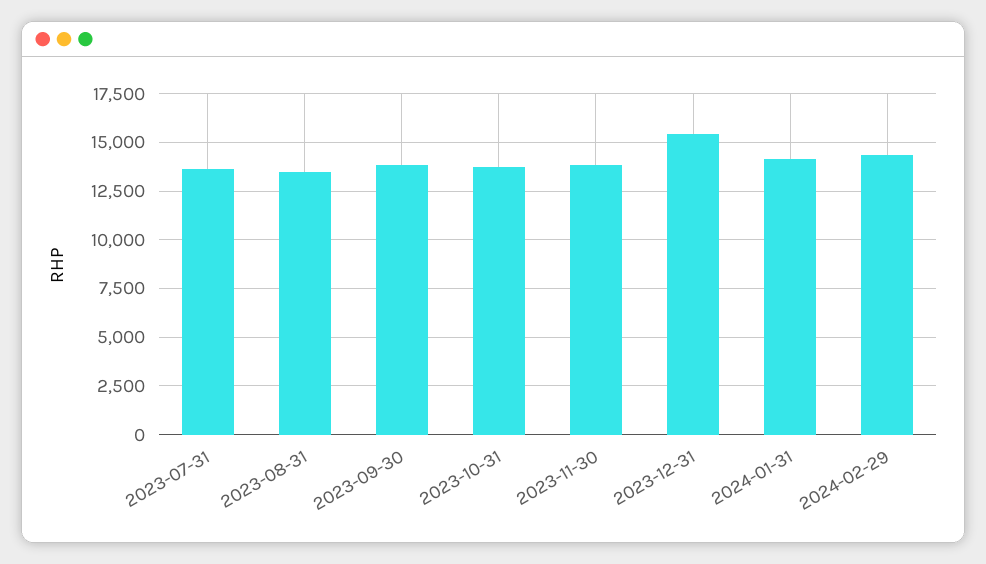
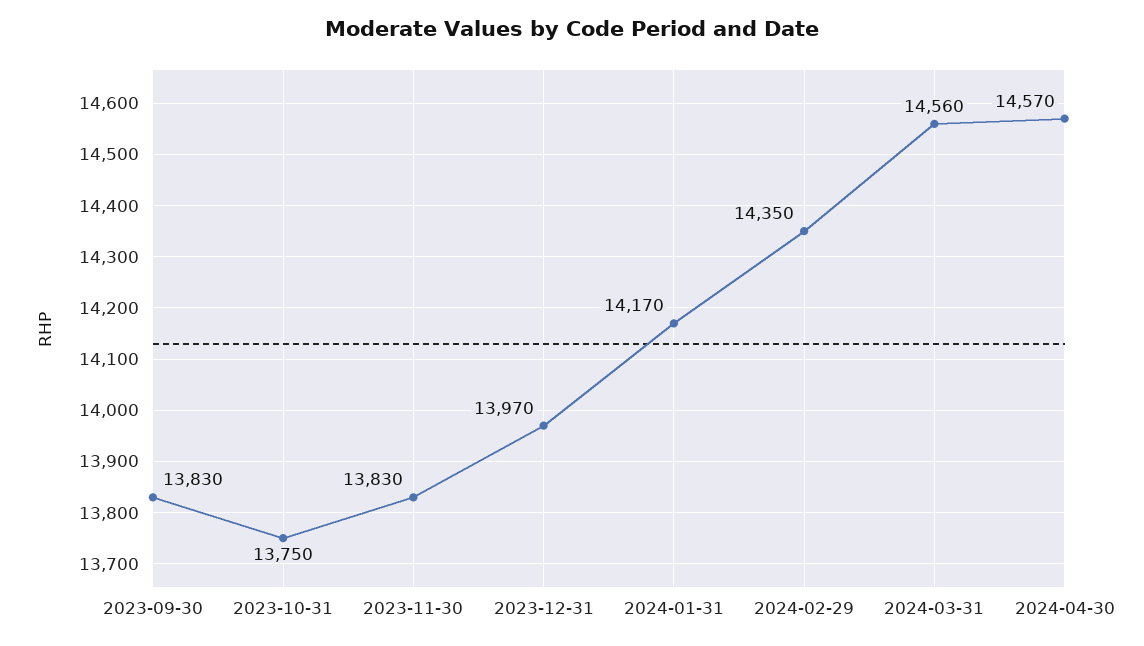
2023-07-31: 13500 -> none
2023-08-31: 13500 -> none
2023-12-31: 15500 -> 13970
2024-03-31: none -> 14560
2024-04-30: none -> 14570

